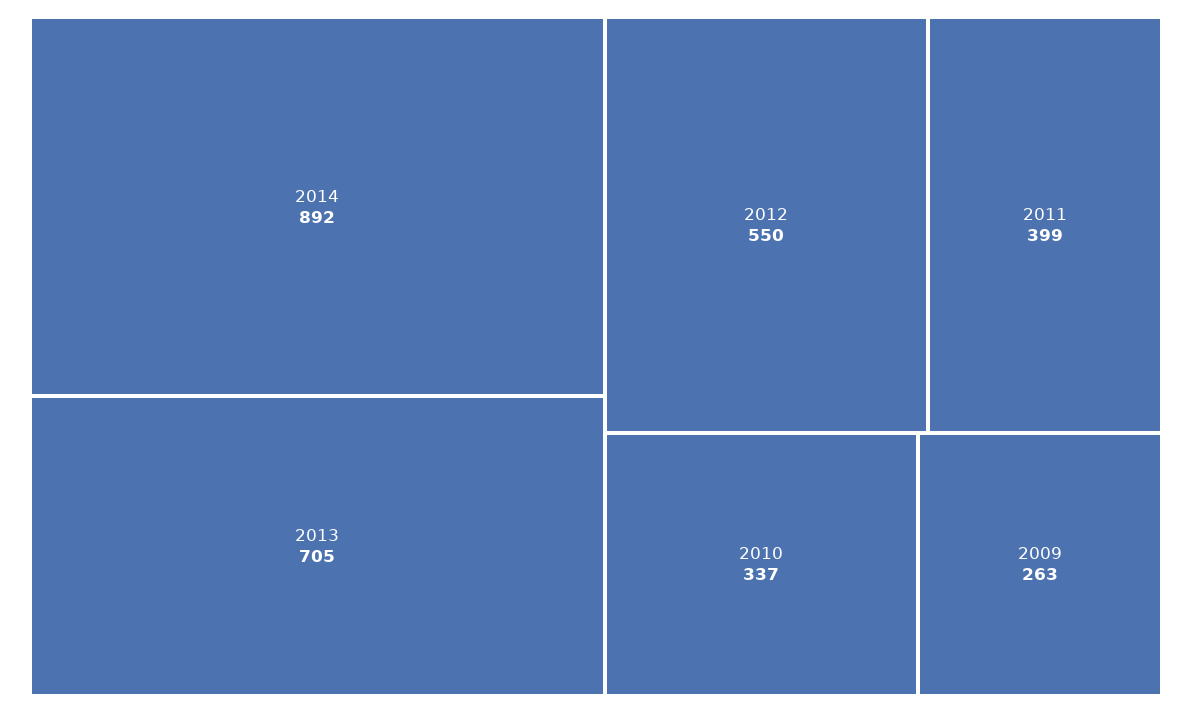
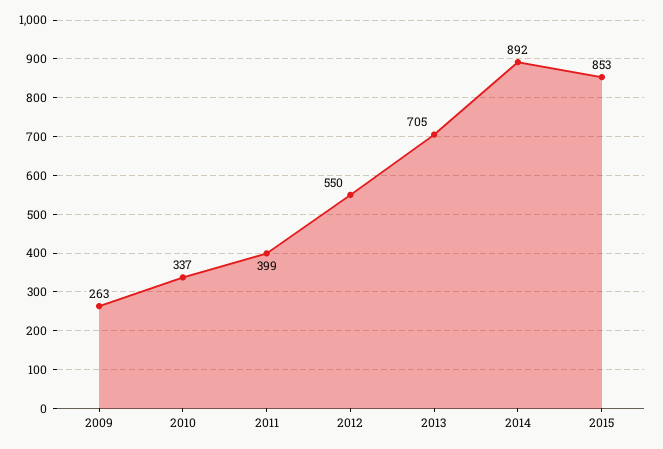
2015: none -> 853

